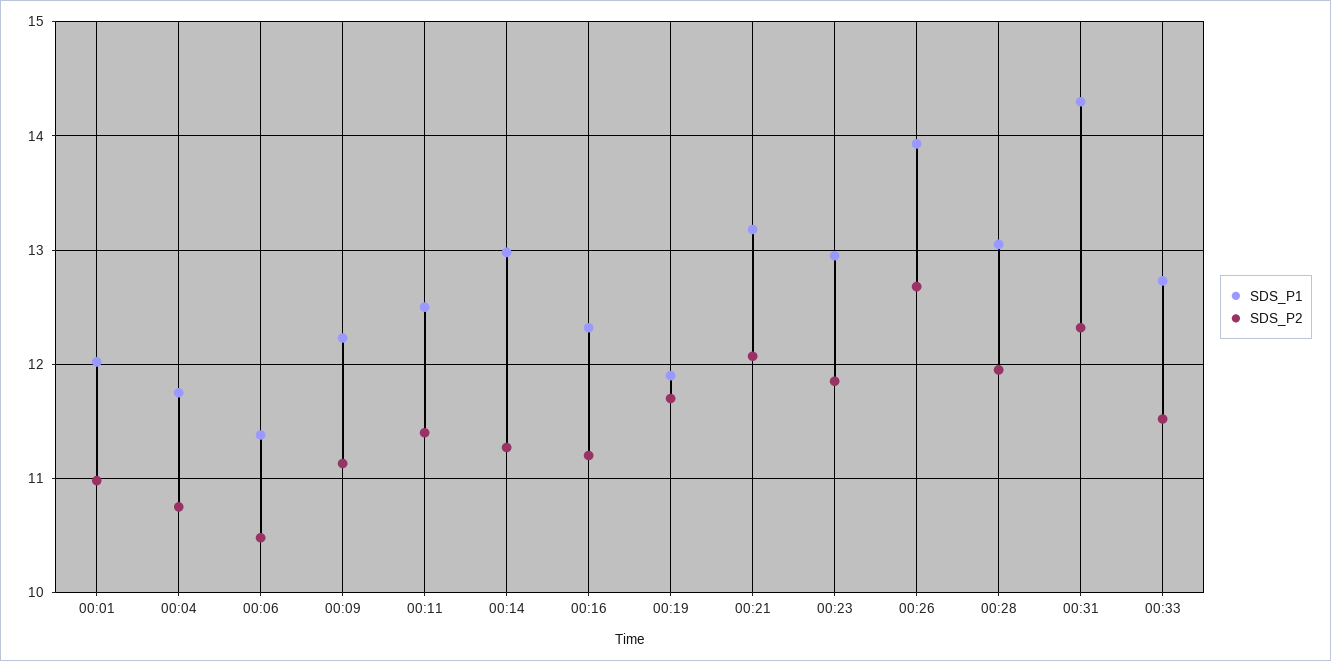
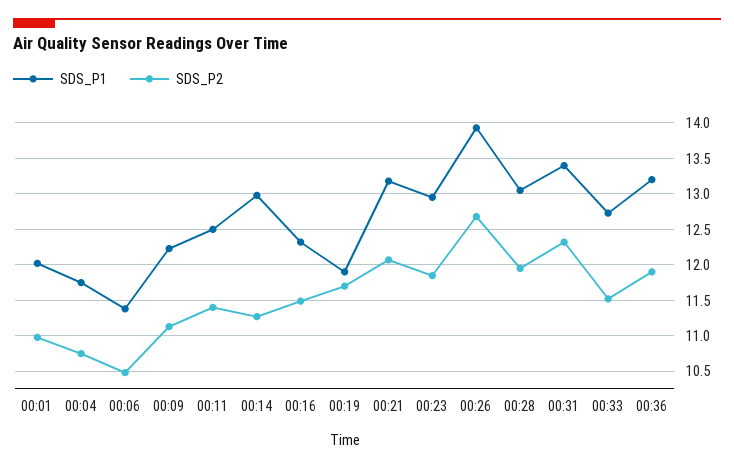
SDS_P2, 00:16: 11.2 -> 11.5
SDS_P1, 00:31: 14.3 -> 13.4
SDS_P1, 00:36: none -> 13.2
SDS_P2, 00:36: none -> 11.9

